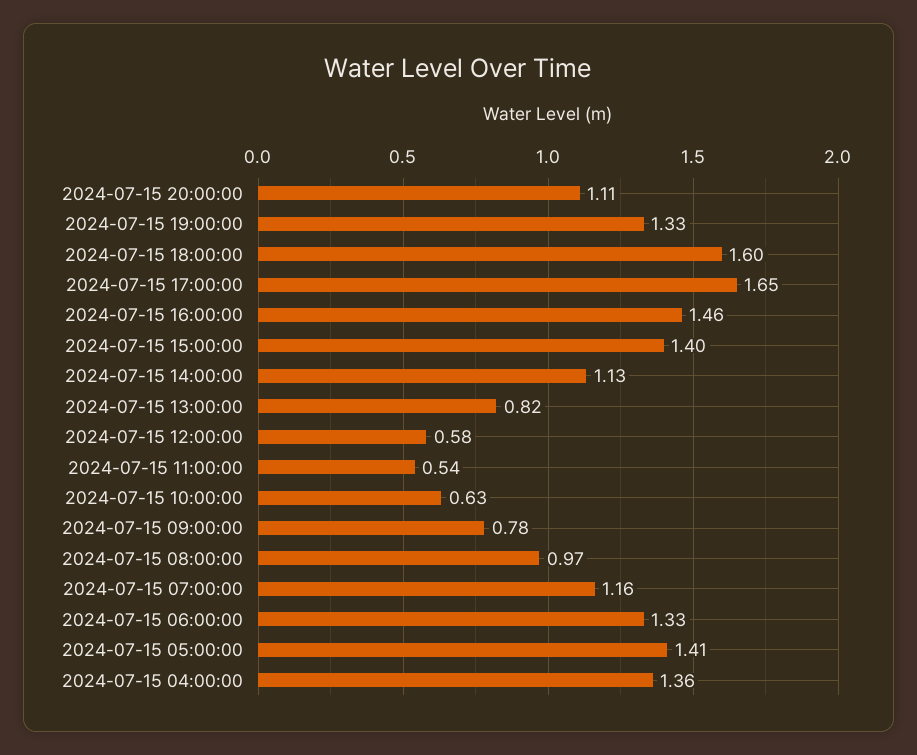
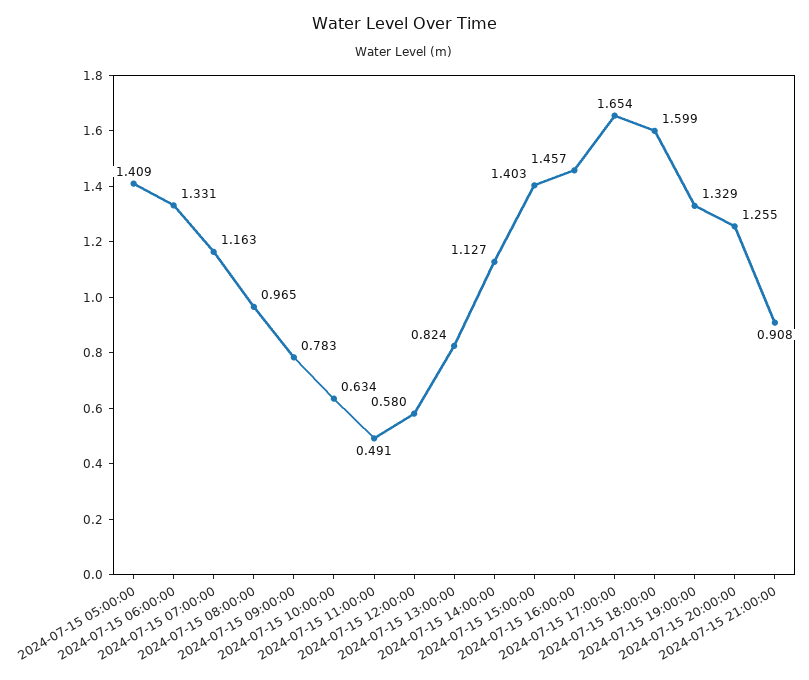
2024-07-15 20:00:00: 1.11 -> 1.255
2024-07-15 11:00:00: 0.54 -> 0.491
2024-07-15 04:00:00: 1.36 -> none
2024-07-15 21:00:00: none -> 0.908

